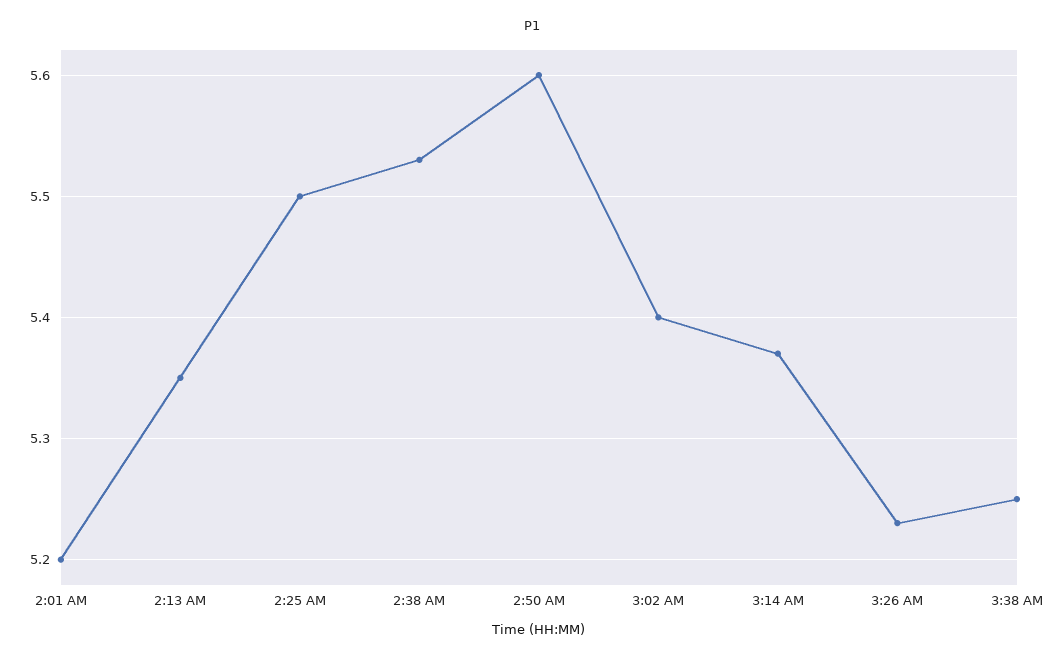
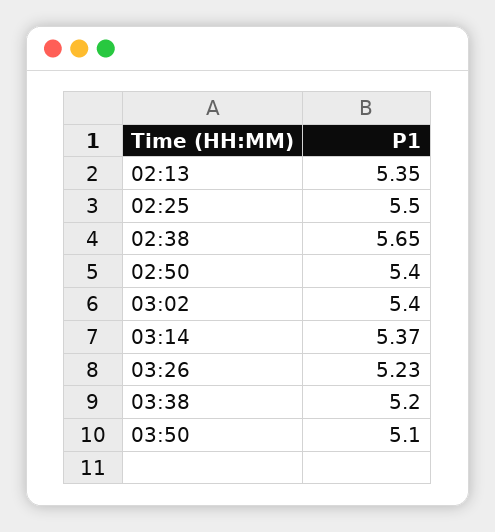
2:01 AM: 5.2 -> none
2:38 AM: 5.53 -> 5.65
2:50 AM: 5.6 -> 5.4
3:38 AM: 5.25 -> 5.2
03:50: none -> 5.1

